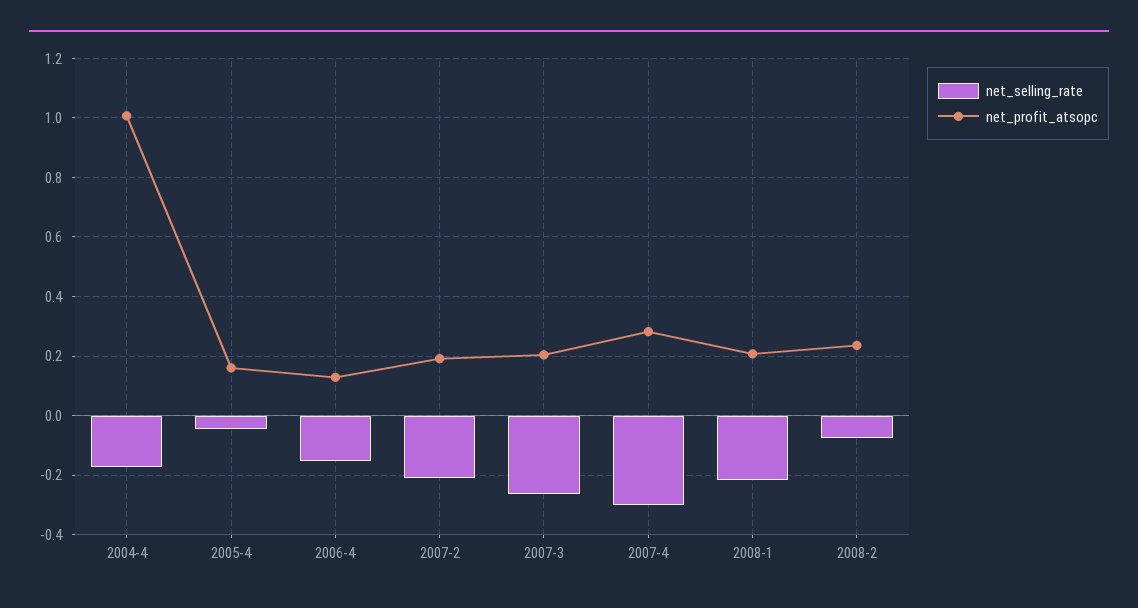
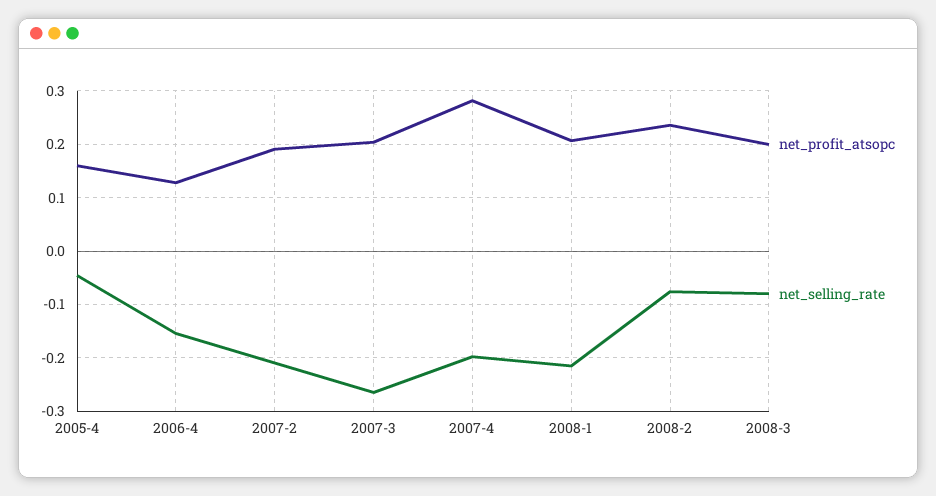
net_selling_rate, 2004-4: -0.175 -> none
net_profit_atsopc, 2004-4: 1 -> none
net_selling_rate, 2007-4: -0.3 -> -0.2
net_profit_atsopc, 2008-3: none -> 0.2
net_selling_rate, 2008-3: none -> -0.08

